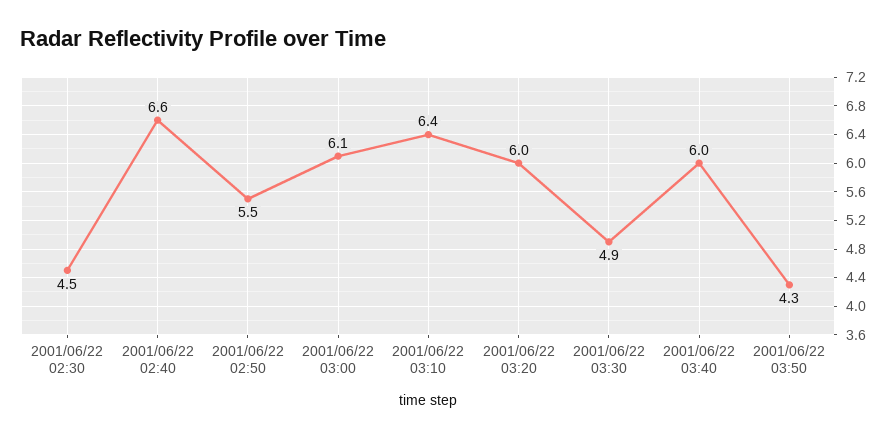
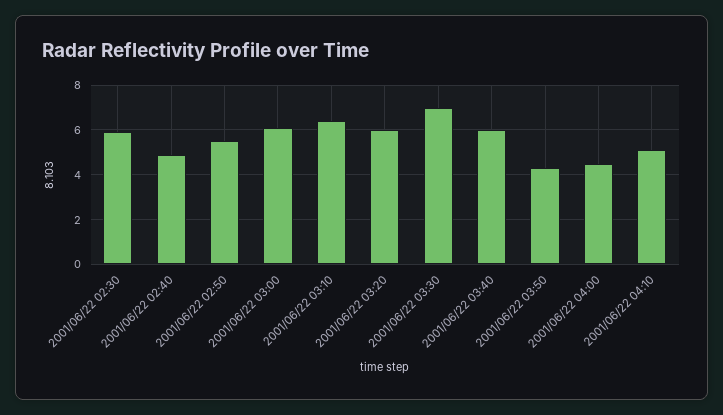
2001/06/22 02:30: 4.5 -> 6
2001/06/22 02:40: 6.6 -> 5
2001/06/22 03:30: 4.9 -> 7
2001/06/22 04:00: none -> 4.5
2001/06/22 04:10: none -> 5

